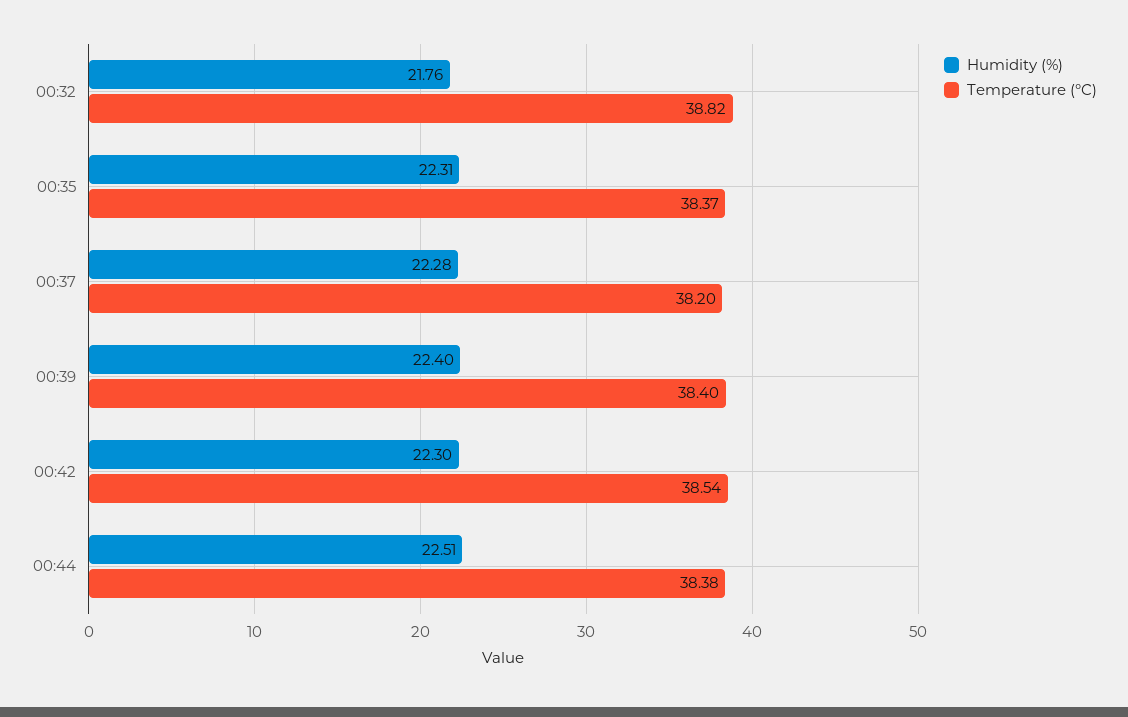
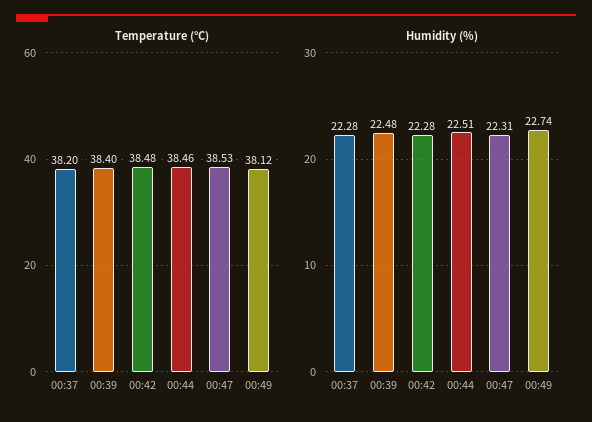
Humidity (%), 00:32: 21.76 -> none
Temperature (°C), 00:32: 38.82 -> none
Humidity (%), 00:35: 22.31 -> none
Temperature (°C), 00:35: 38.37 -> none
Humidity (%), 00:39: 22.4 -> 22.48
Humidity (%), 00:42: 22.3 -> 22.28
Temperature (°C), 00:42: 38.54 -> 38.48
Temperature (°C), 00:44: 38.38 -> 38.46
Temperature (°C), 00:47: none -> 38.53
Temperature (°C), 00:49: none -> 38.12
Humidity (%), 00:47: none -> 22.31
Humidity (%), 00:49: none -> 22.74

